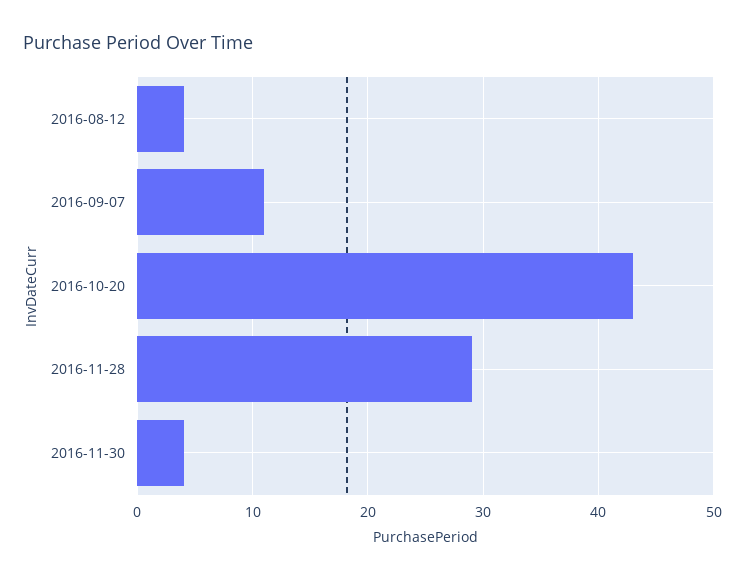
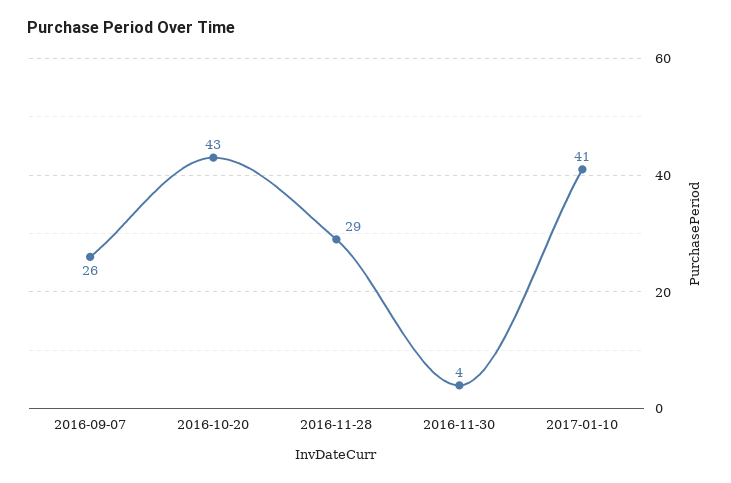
2016-08-12: 4 -> none
2016-09-07: 11 -> 26
2017-01-10: none -> 41

